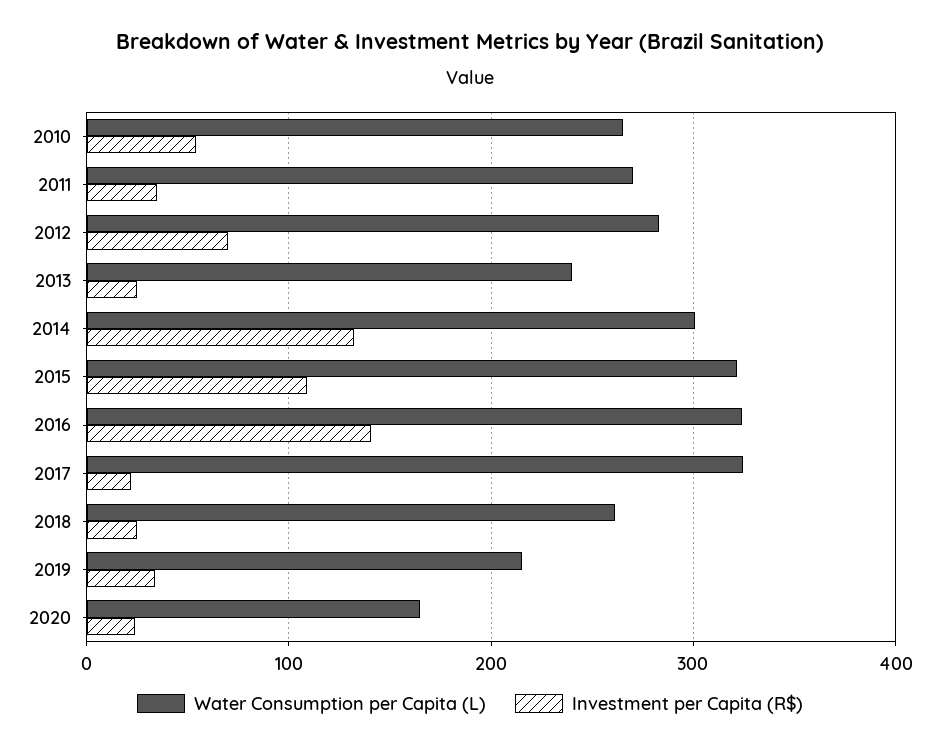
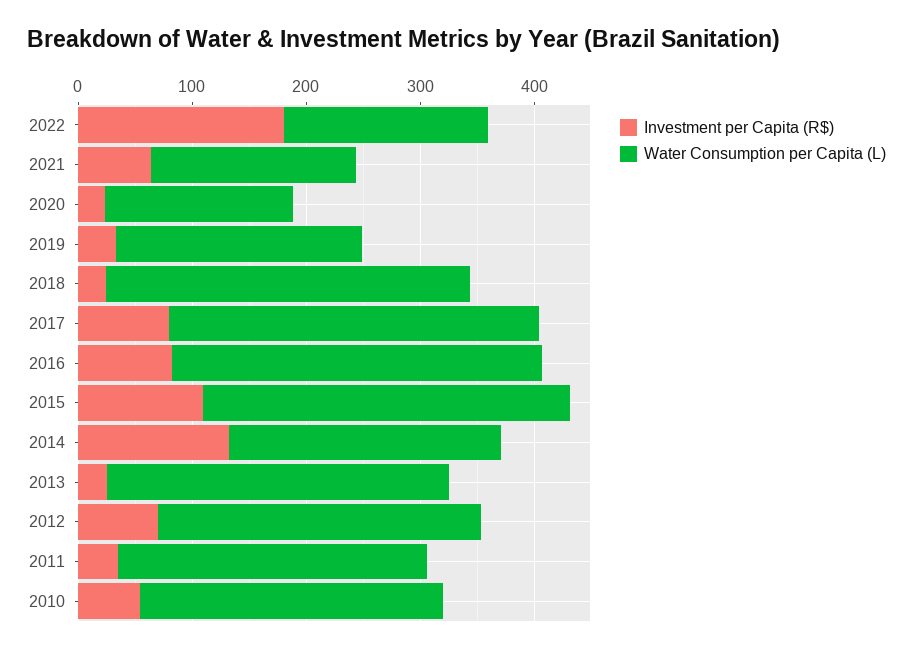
Water Consumption per Capita (L), 2013: 240 -> 300
Water Consumption per Capita (L), 2014: 300 -> 240
Investment per Capita (R$), 2016: 140 -> 80
Investment per Capita (R$), 2017: 20 -> 80
Water Consumption per Capita (L), 2018: 260 -> 320
Investment per Capita (R$), 2022: none -> 180
Water Consumption per Capita (L), 2022: none -> 180
Investment per Capita (R$), 2021: none -> 60
Water Consumption per Capita (L), 2021: none -> 180

